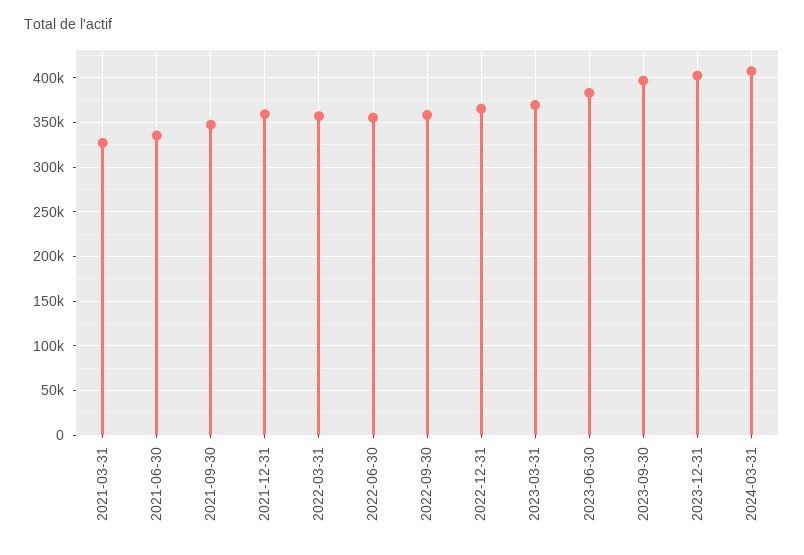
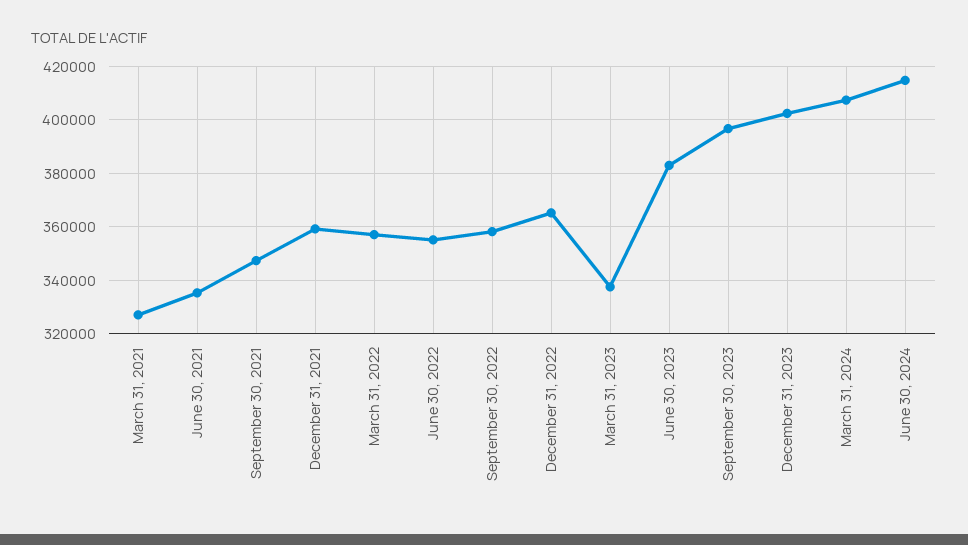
2023-03-31: 370000 -> 337500
June 30, 2024: none -> 415000

